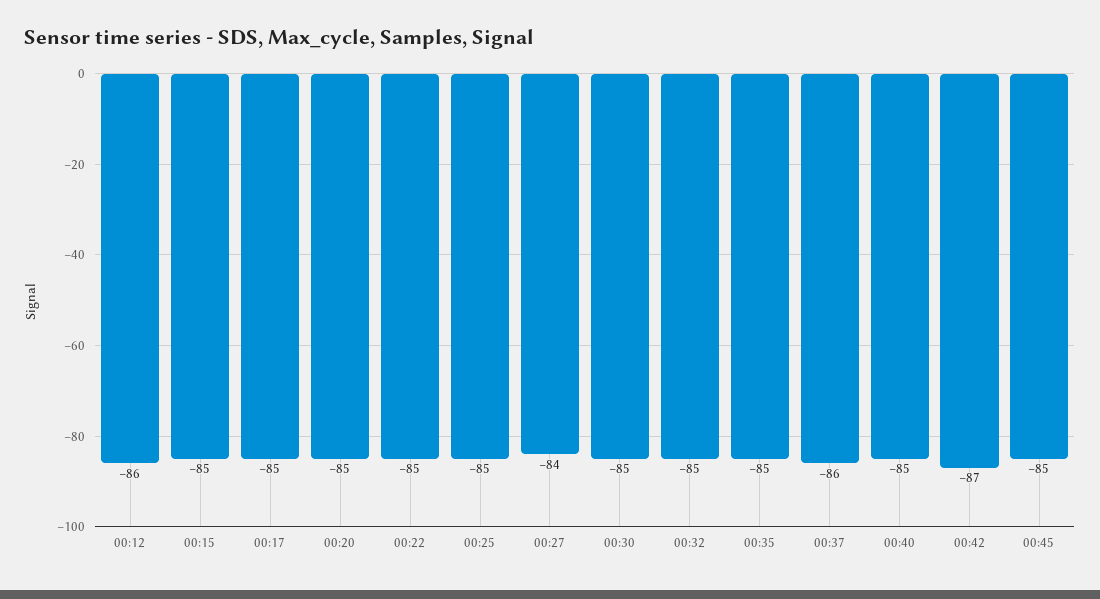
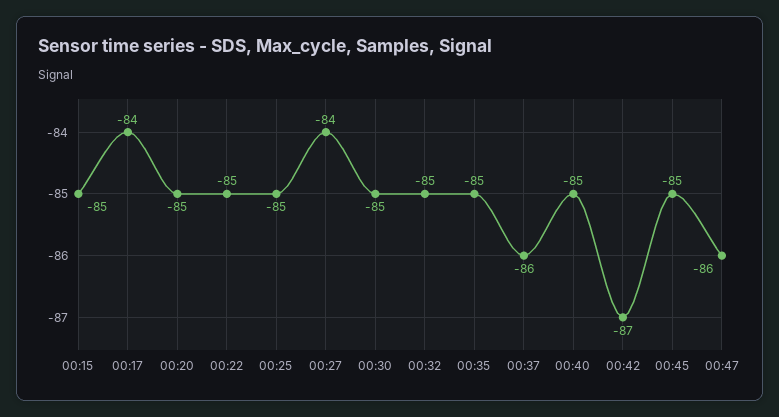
00:12: -86 -> none
00:17: -85 -> -84
00:47: none -> -86

